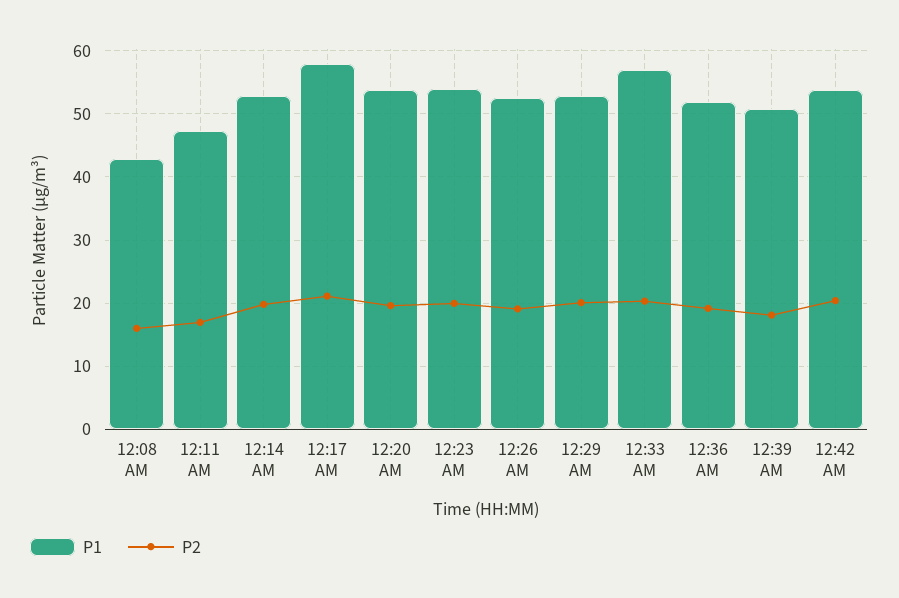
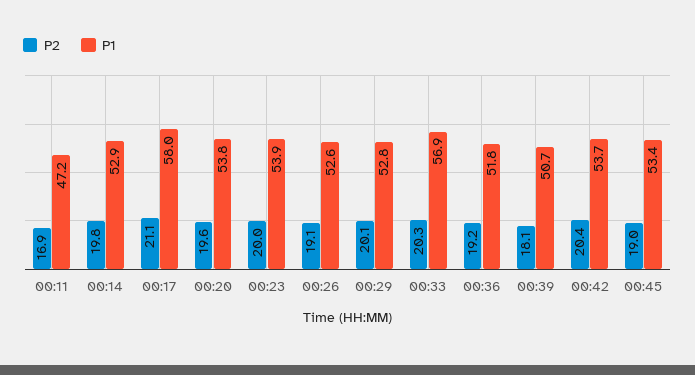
P1, 12:08 AM: 43 -> none
P2, 12:08 AM: 16 -> none
P2, 00:45: none -> 19
P1, 00:45: none -> 53.4

